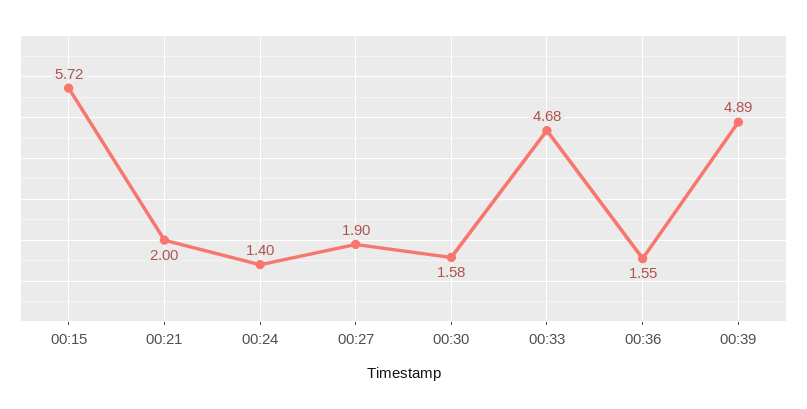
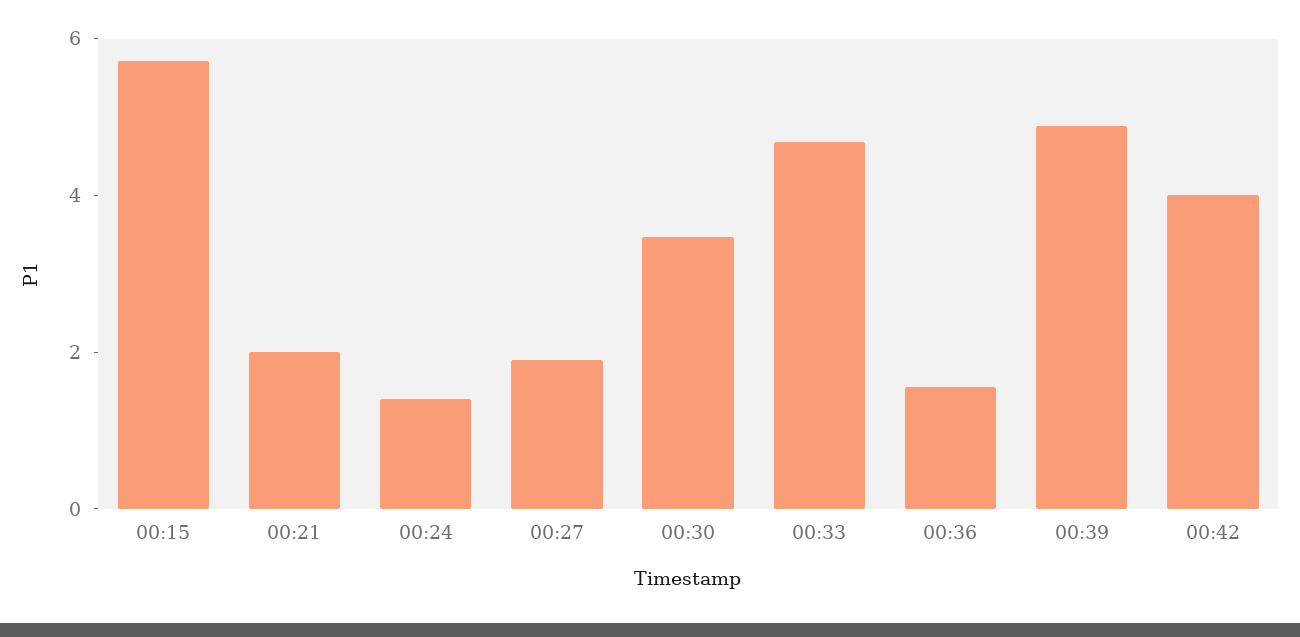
00:30: 1.58 -> 3.5
00:42: none -> 4

